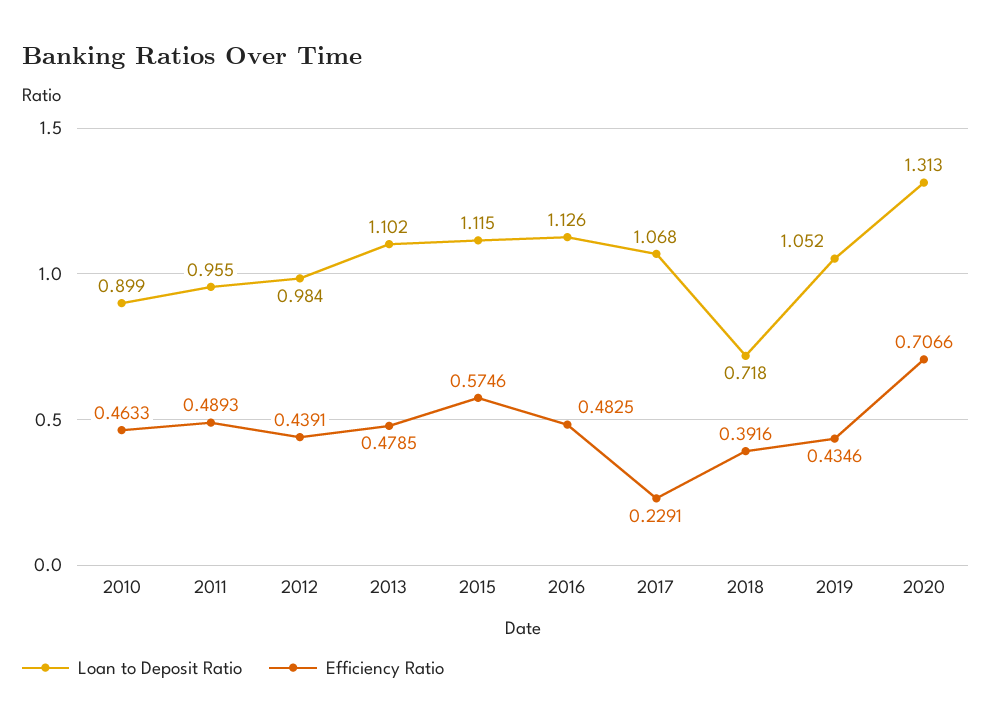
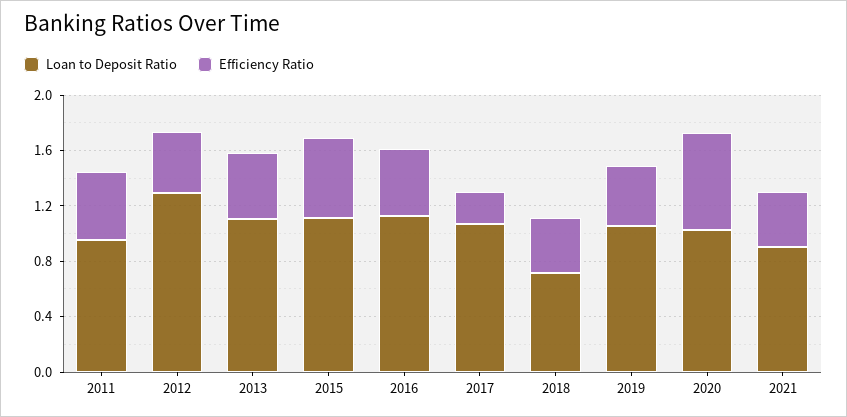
Loan to Deposit Ratio, 2010: 0.899 -> none
Efficiency Ratio, 2010: 0.4633 -> none
Loan to Deposit Ratio, 2012: 0.984 -> 1.3
Loan to Deposit Ratio, 2020: 1.313 -> 1
Loan to Deposit Ratio, 2021: none -> 0.9
Efficiency Ratio, 2021: none -> 0.4

